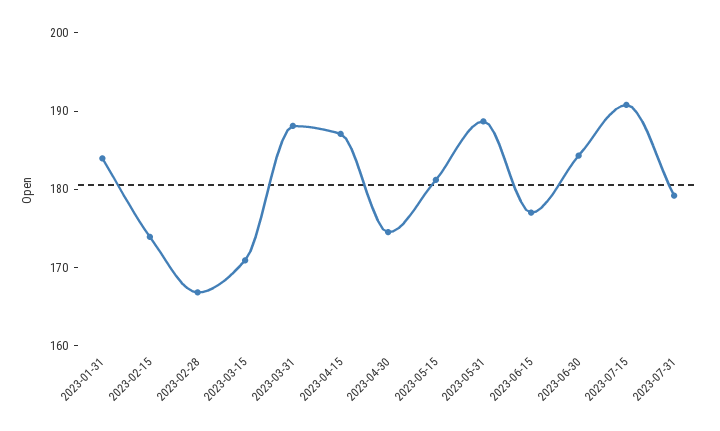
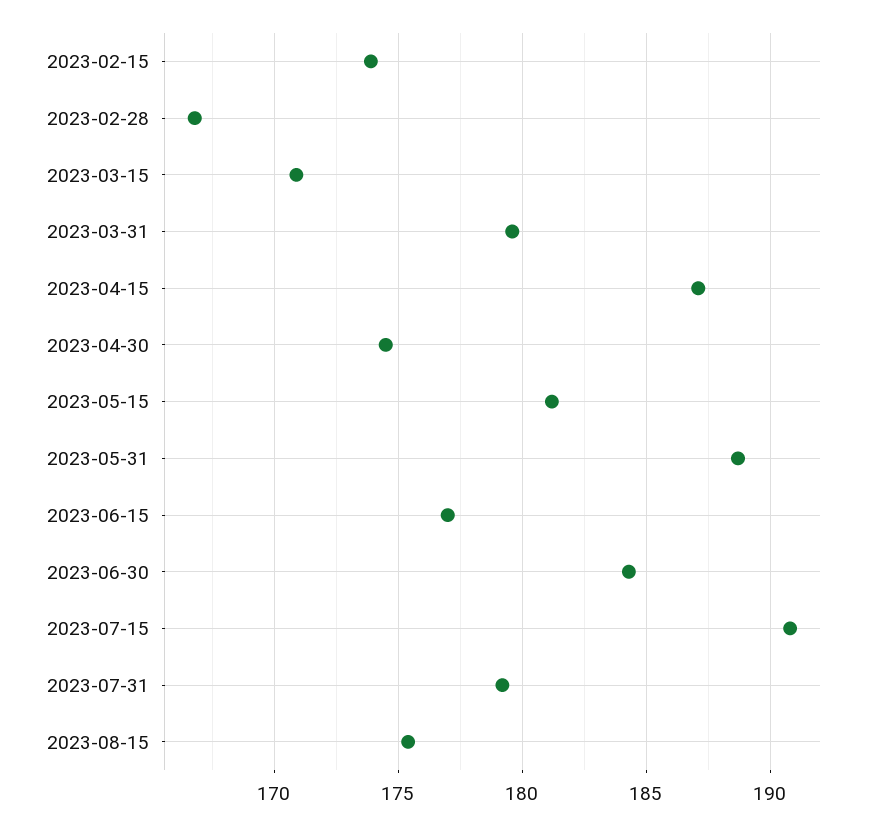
2023-01-31: 184 -> none
2023-03-31: 188 -> 179.5
2023-08-15: none -> 175.5

